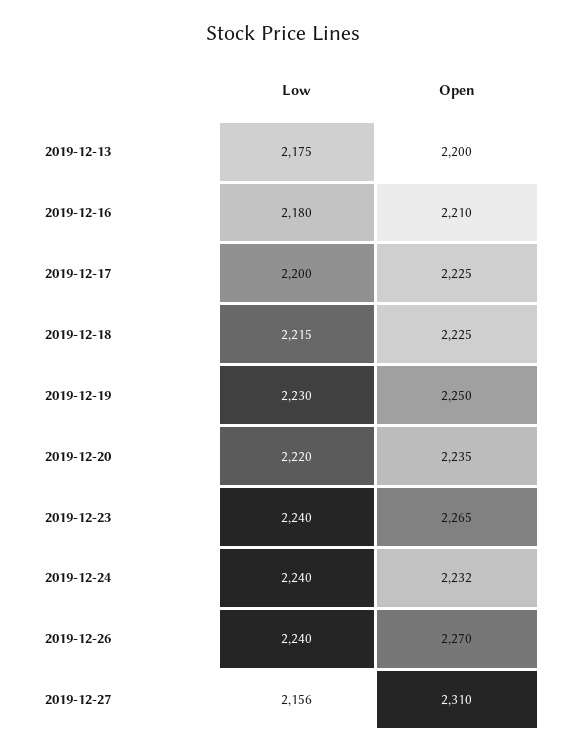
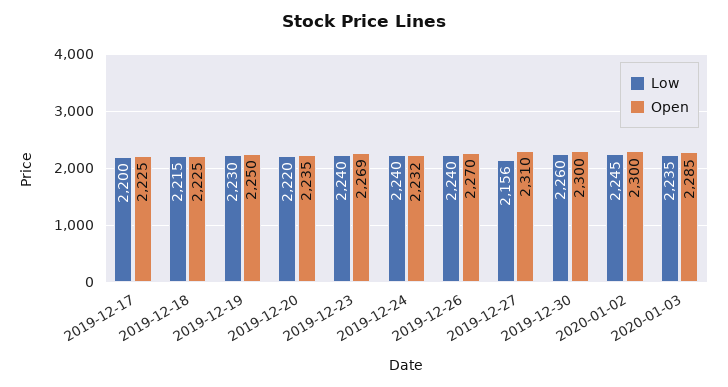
Low, 2019-12-13: 2175 -> none
Open, 2019-12-13: 2200 -> none
Low, 2019-12-16: 2180 -> none
Open, 2019-12-16: 2210 -> none
Open, 2019-12-23: 2265 -> 2269
Low, 2019-12-30: none -> 2260
Open, 2019-12-30: none -> 2300
Low, 2020-01-02: none -> 2245
Open, 2020-01-02: none -> 2300
Low, 2020-01-03: none -> 2235
Open, 2020-01-03: none -> 2285

